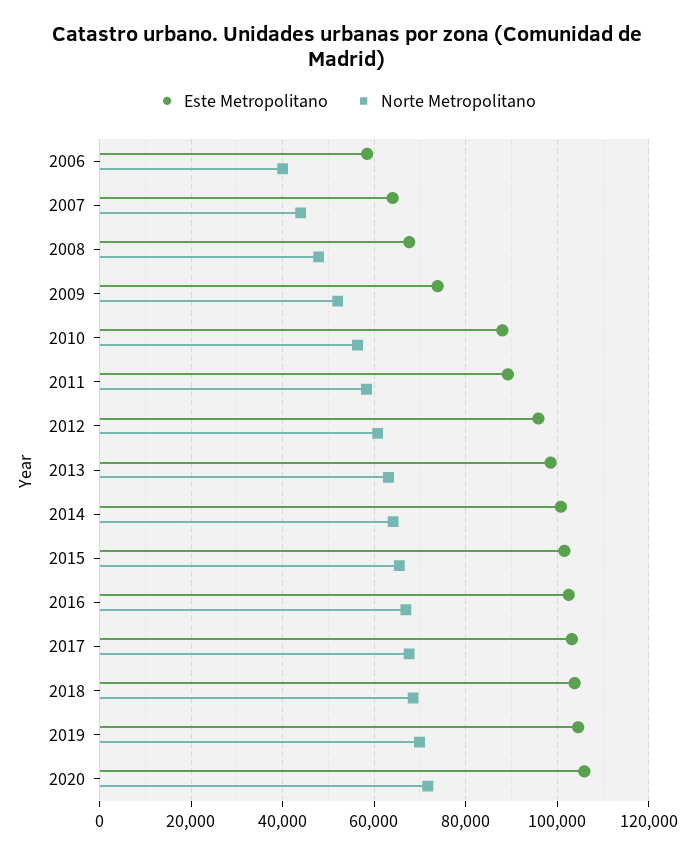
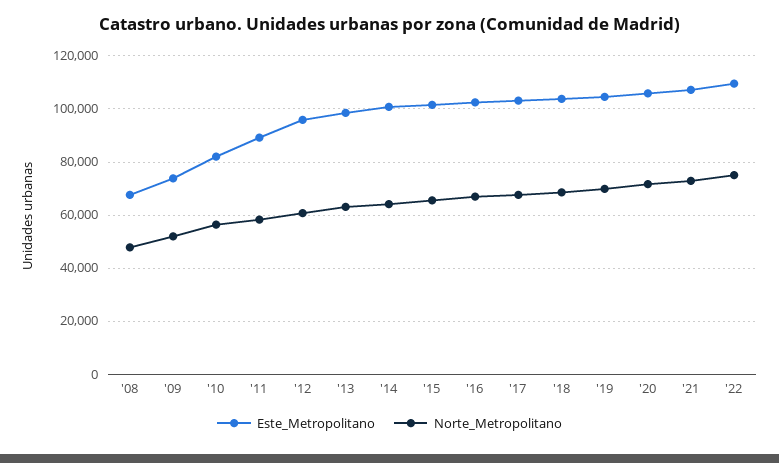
Este Metropolitano, 2006: 58000 -> none
Norte Metropolitano, 2006: 40000 -> none
Este Metropolitano, 2007: 64000 -> none
Norte Metropolitano, 2007: 44000 -> none
Este Metropolitano, 2010: 88000 -> 82500
Este Metropolitano, '21: none -> 107500
Norte Metropolitano, '21: none -> 72500
Este Metropolitano, '22: none -> 110000
Norte Metropolitano, '22: none -> 75000

